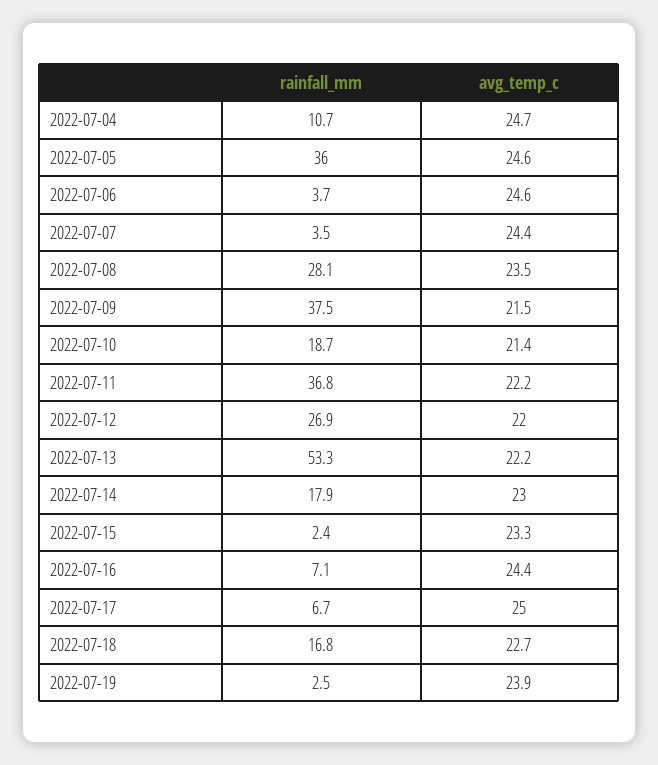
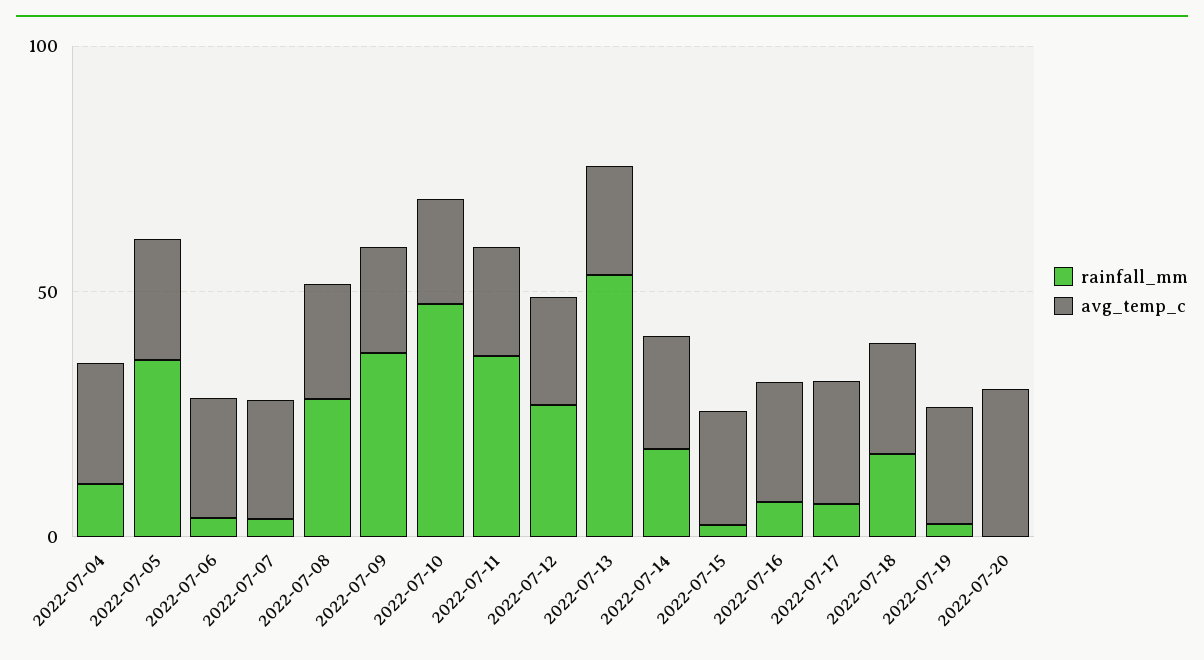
rainfall_mm, 2022-07-10: 18.7 -> 50
rainfall_mm, 2022-07-20: none -> 0
avg_temp_c, 2022-07-20: none -> 30

